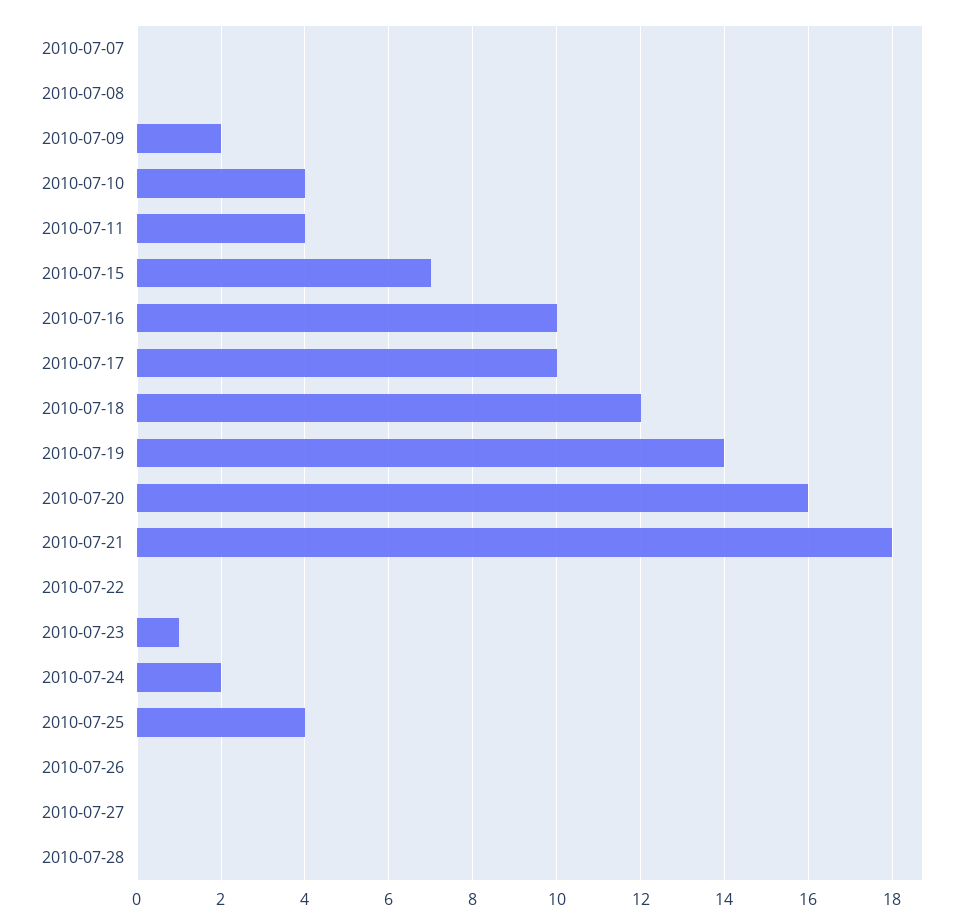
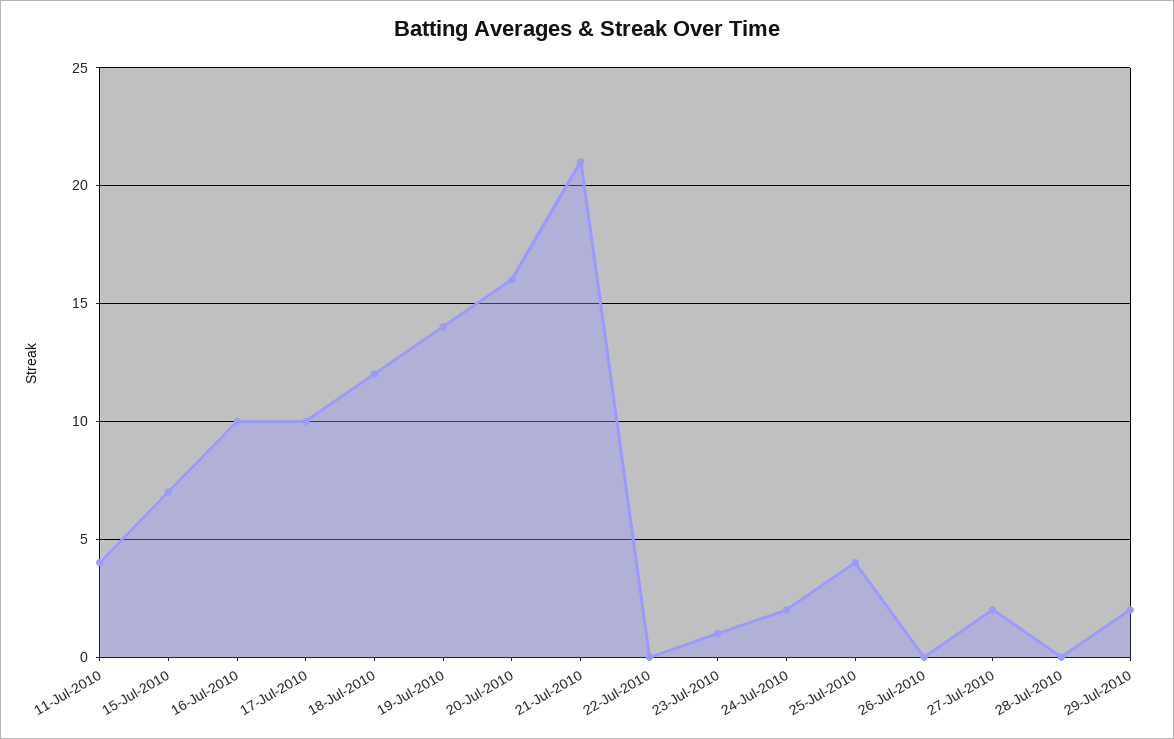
2010-07-07: 0 -> none
2010-07-08: 0 -> none
2010-07-09: 2 -> none
2010-07-10: 4 -> none
2010-07-21: 18 -> 21
2010-07-27: 0 -> 2
29-Jul-2010: none -> 2

